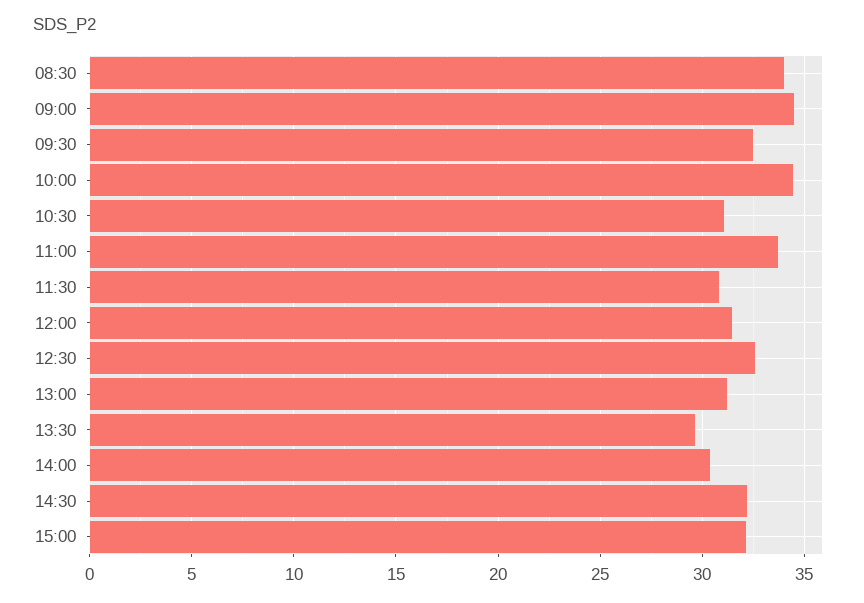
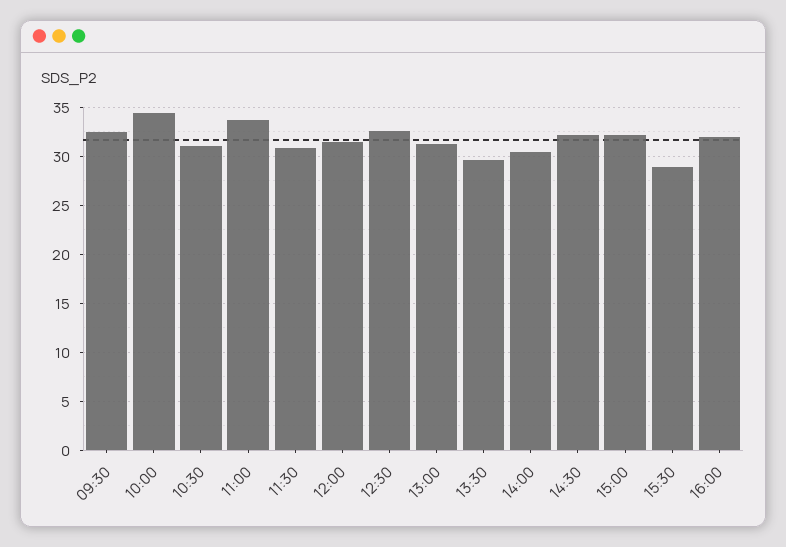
08:30: 34 -> none
09:00: 34.5 -> none
15:30: none -> 29
16:00: none -> 32

